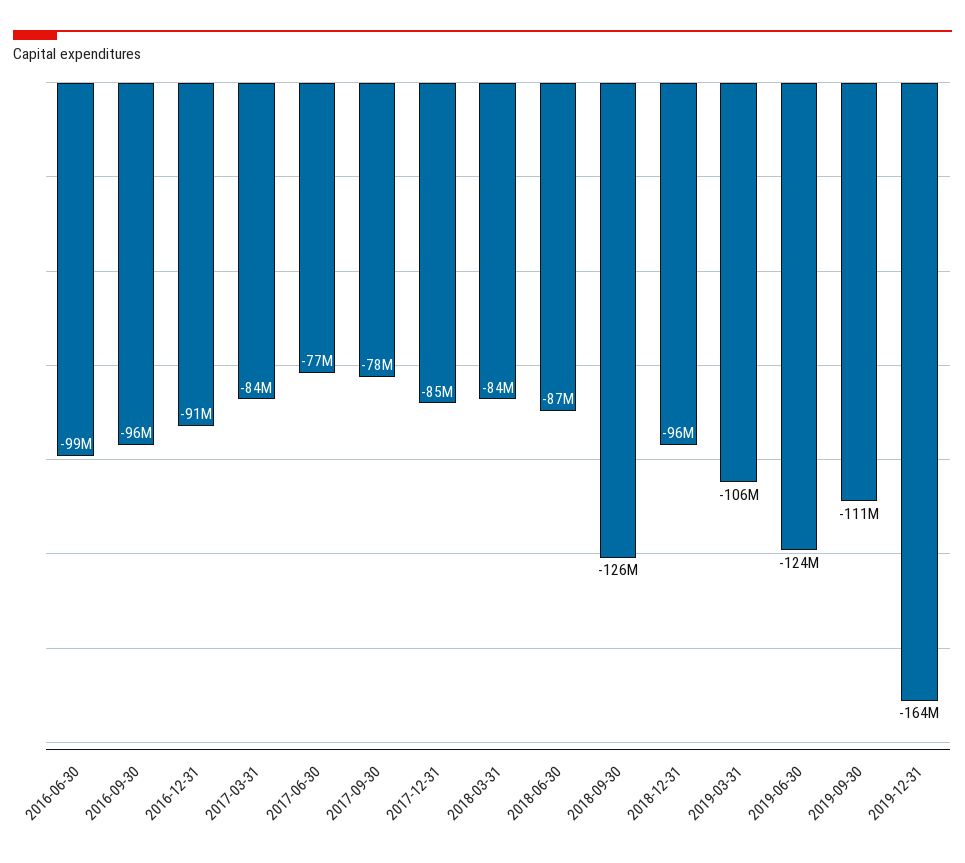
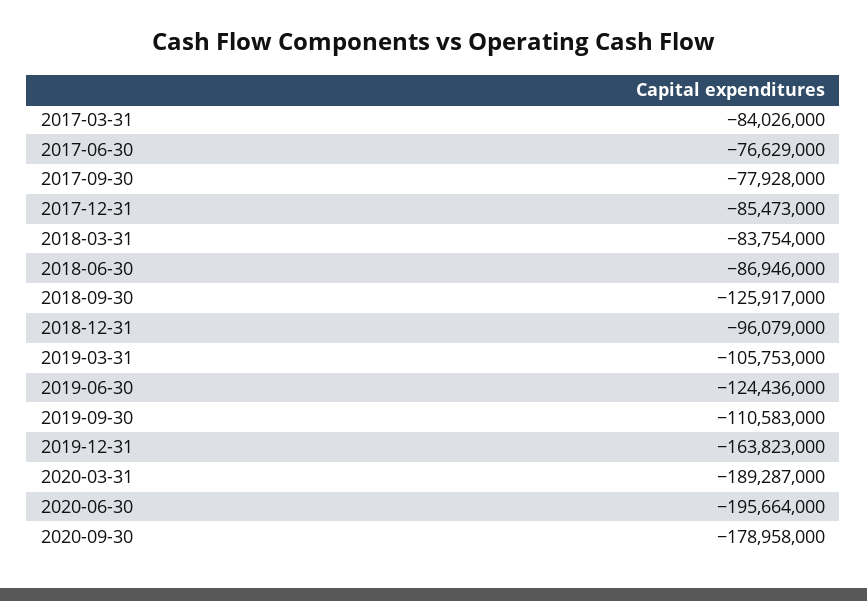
2016-06-30: -99000000 -> none
2016-09-30: -96000000 -> none
2016-12-31: -91000000 -> none
2020-03-31: none -> -189287000
2020-06-30: none -> -195664000
2020-09-30: none -> -178958000

